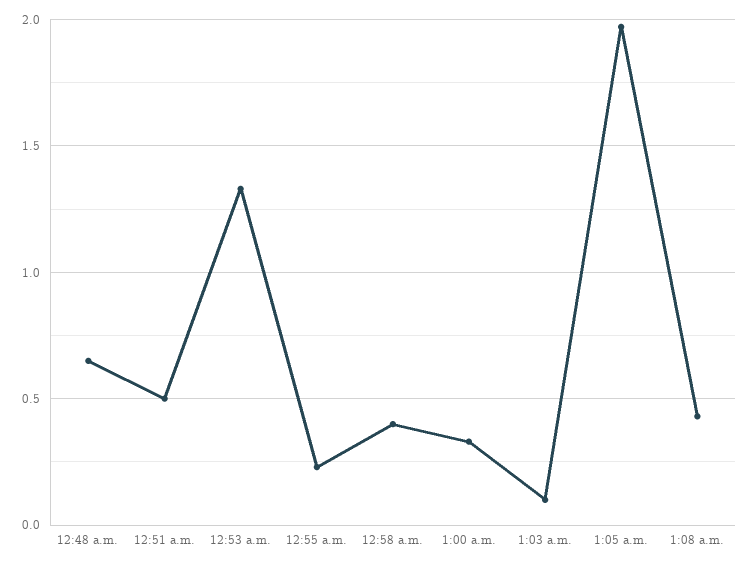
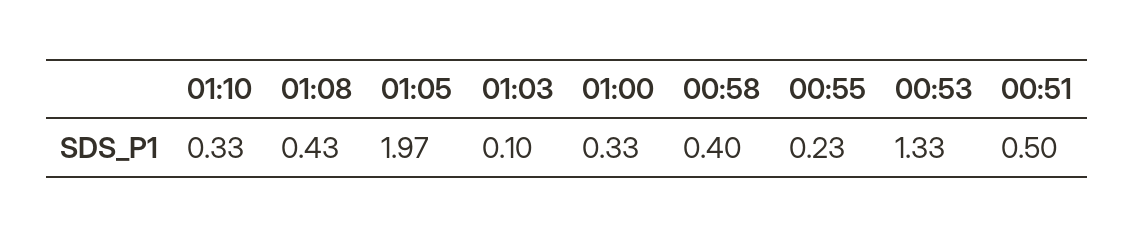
12:48 a.m.: 0.65 -> none
01:10: none -> 0.33

